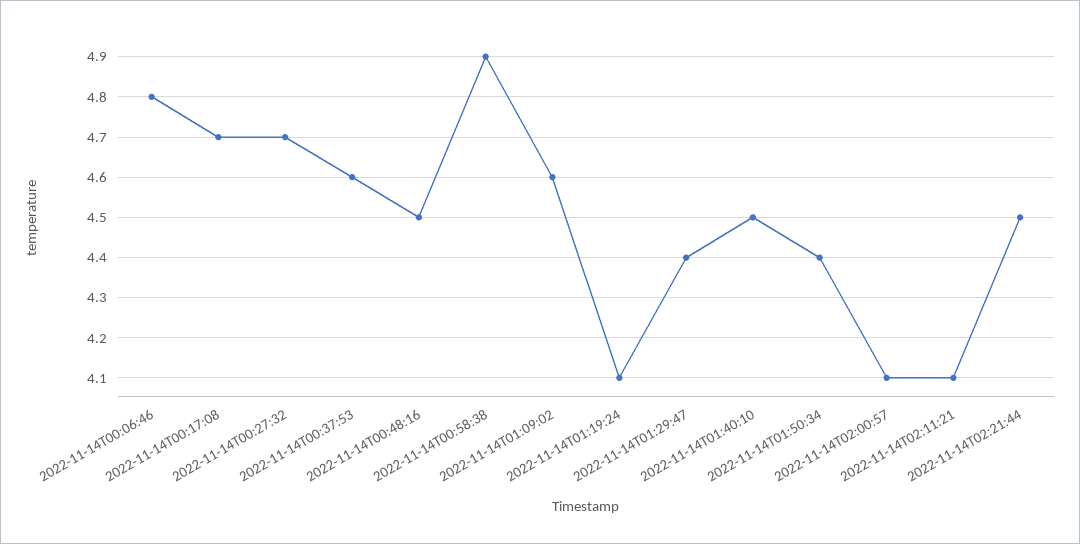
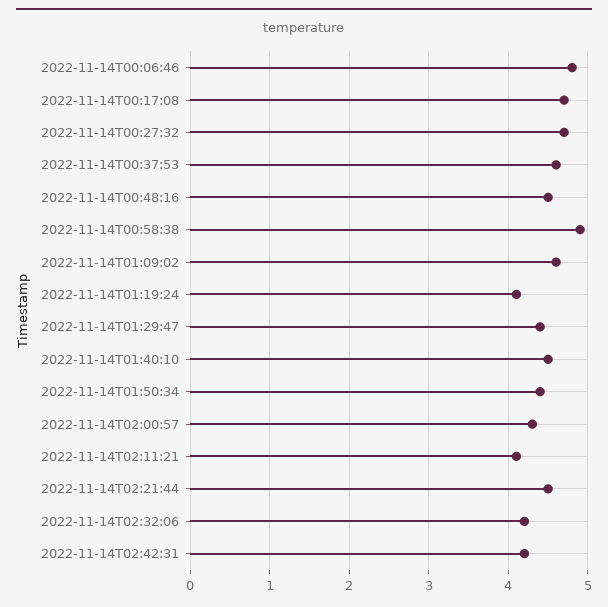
2022-11-14T02:00:57: 4.1 -> 4.3
2022-11-14T02:32:06: none -> 4.2
2022-11-14T02:42:31: none -> 4.2

